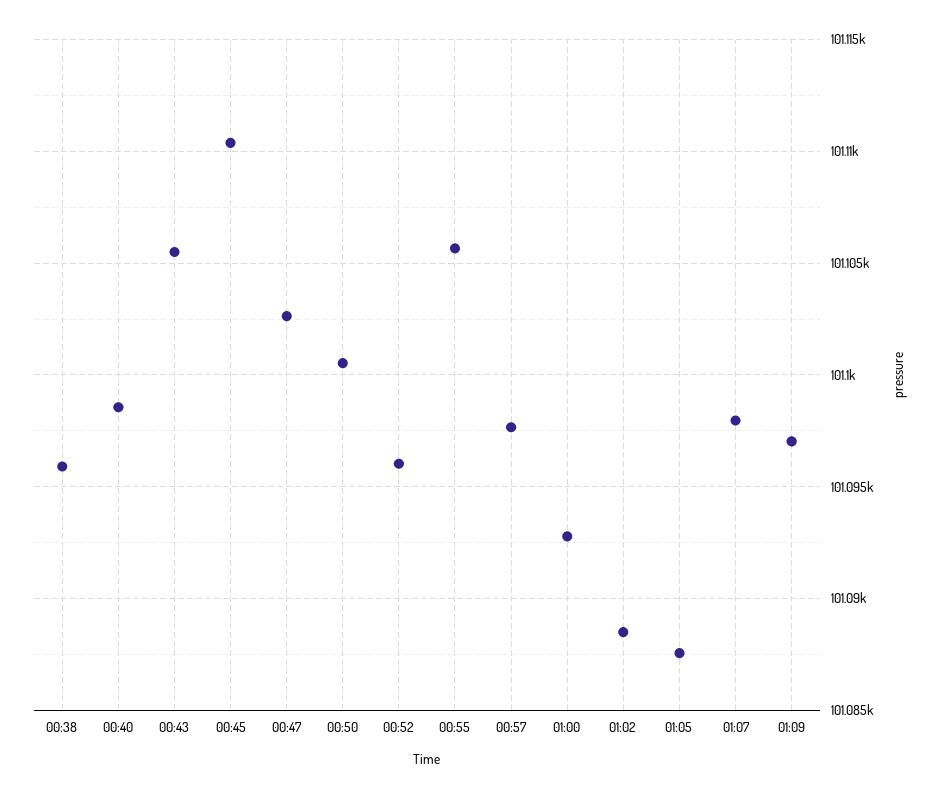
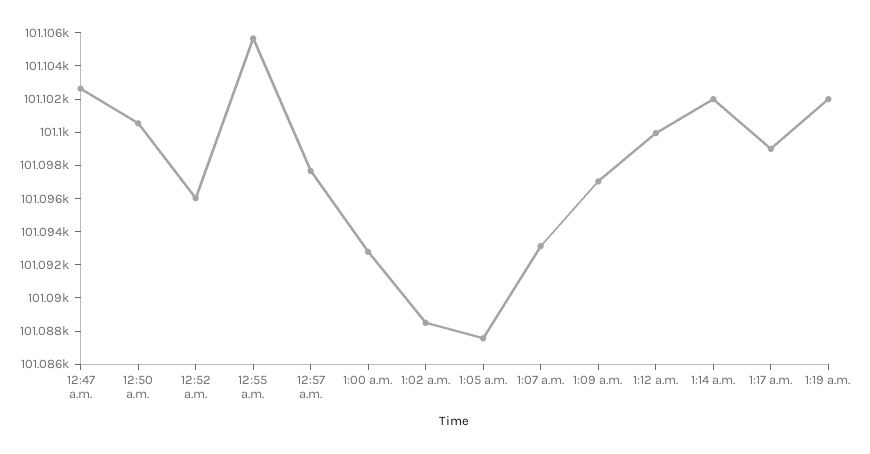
00:38: 101096 -> none
00:40: 101098.5 -> none
00:43: 101105.5 -> none
00:45: 101110.5 -> none
01:07: 101098 -> 101093
1:12 a.m.: none -> 101100
1:14 a.m.: none -> 101102
1:17 a.m.: none -> 101099
1:19 a.m.: none -> 101102

